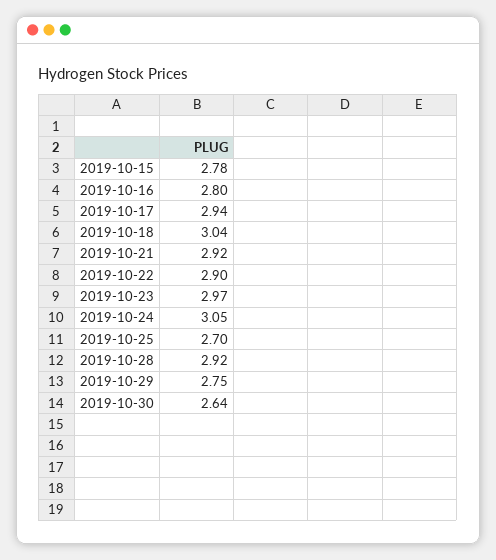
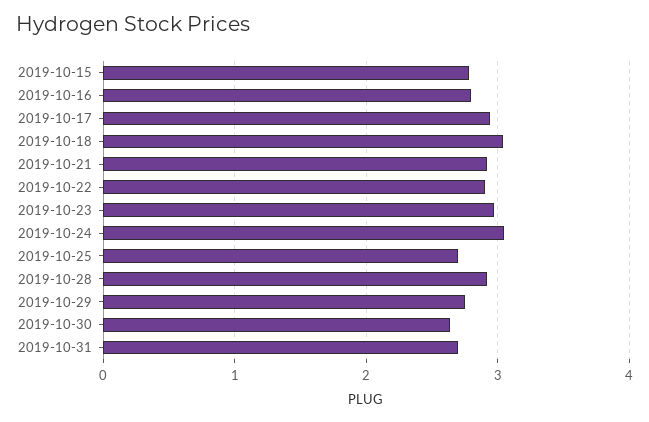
2019-10-31: none -> 2.7

